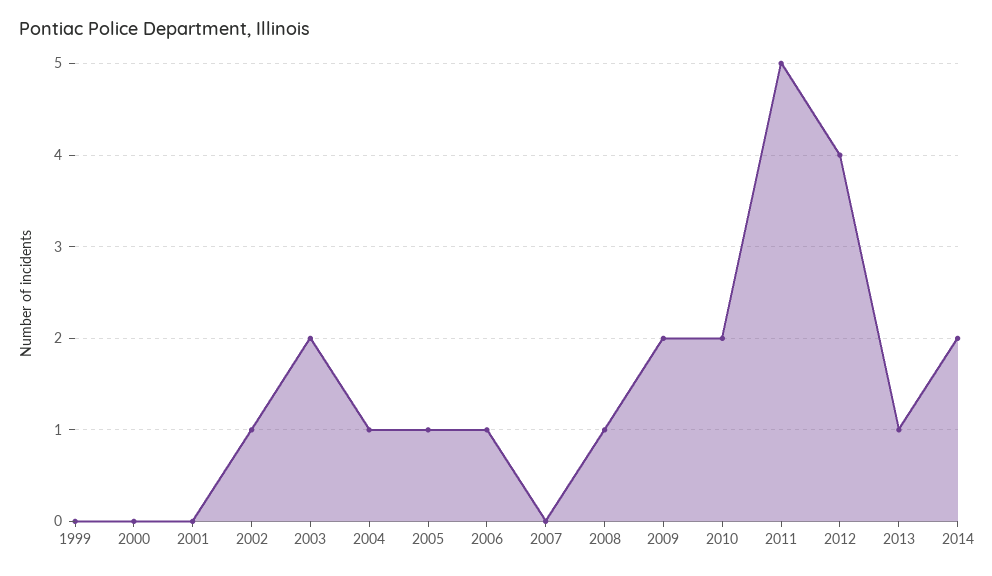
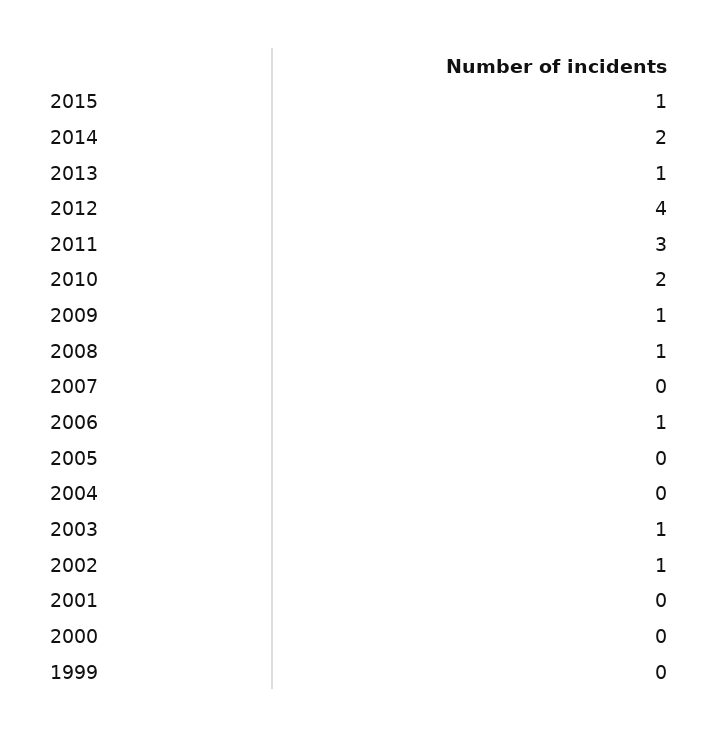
2003: 2 -> 1
2004: 1 -> 0
2005: 1 -> 0
2009: 2 -> 1
2011: 5 -> 3
2015: none -> 1

